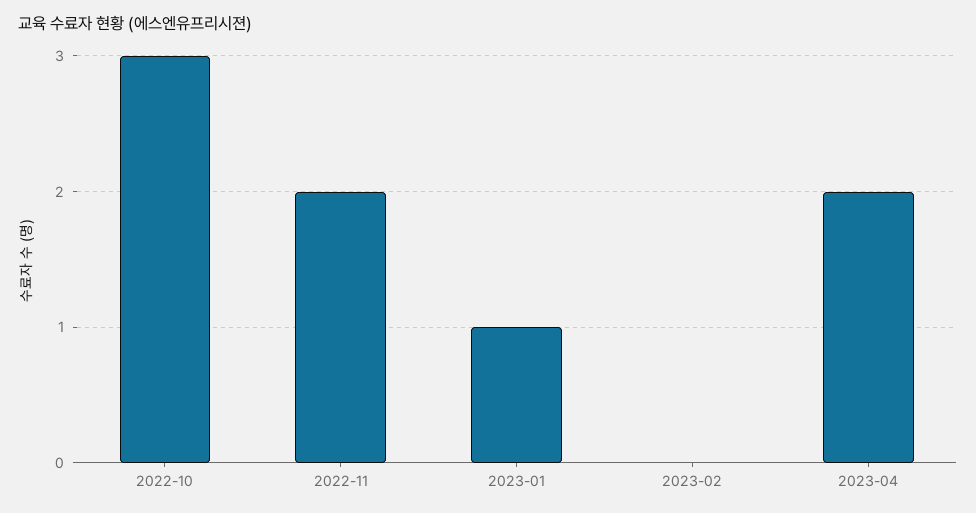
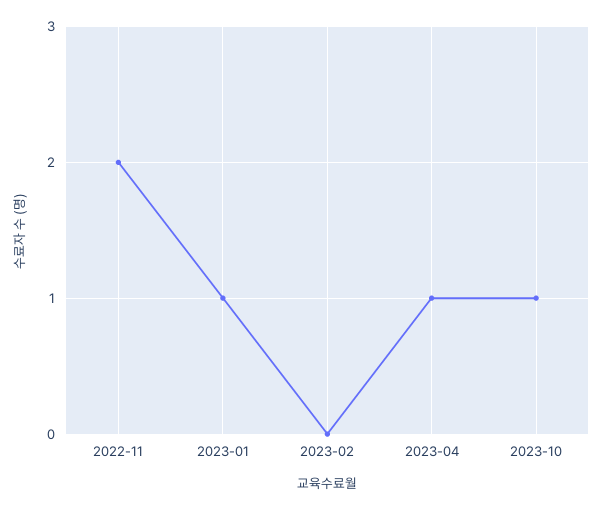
2022-10: 3 -> none
2023-04: 2 -> 1
2023-10: none -> 1

